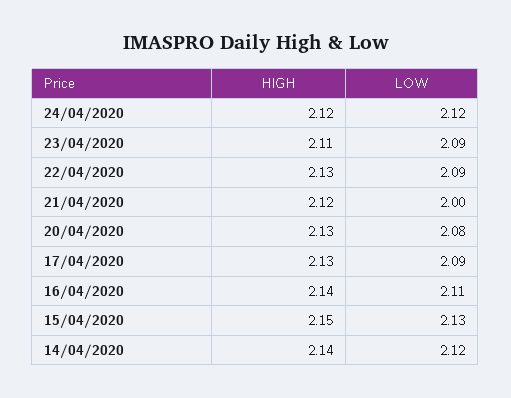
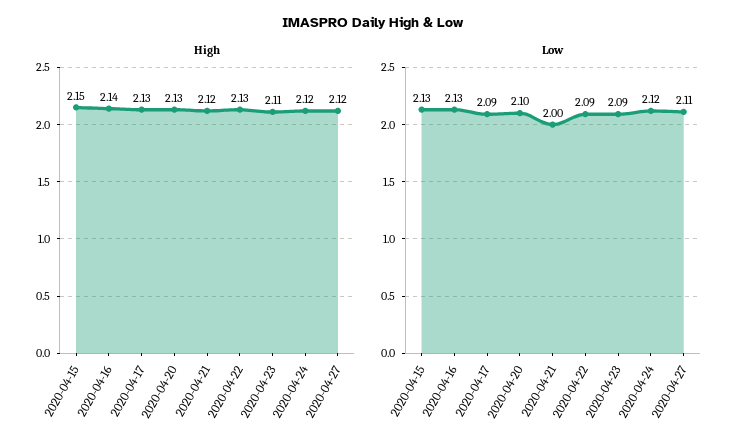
LOW, 20/04/2020: 2.08 -> 2.1
LOW, 16/04/2020: 2.11 -> 2.13
HIGH, 14/04/2020: 2.14 -> none
LOW, 14/04/2020: 2.12 -> none
HIGH, 2020-04-27: none -> 2.12
LOW, 2020-04-27: none -> 2.11

